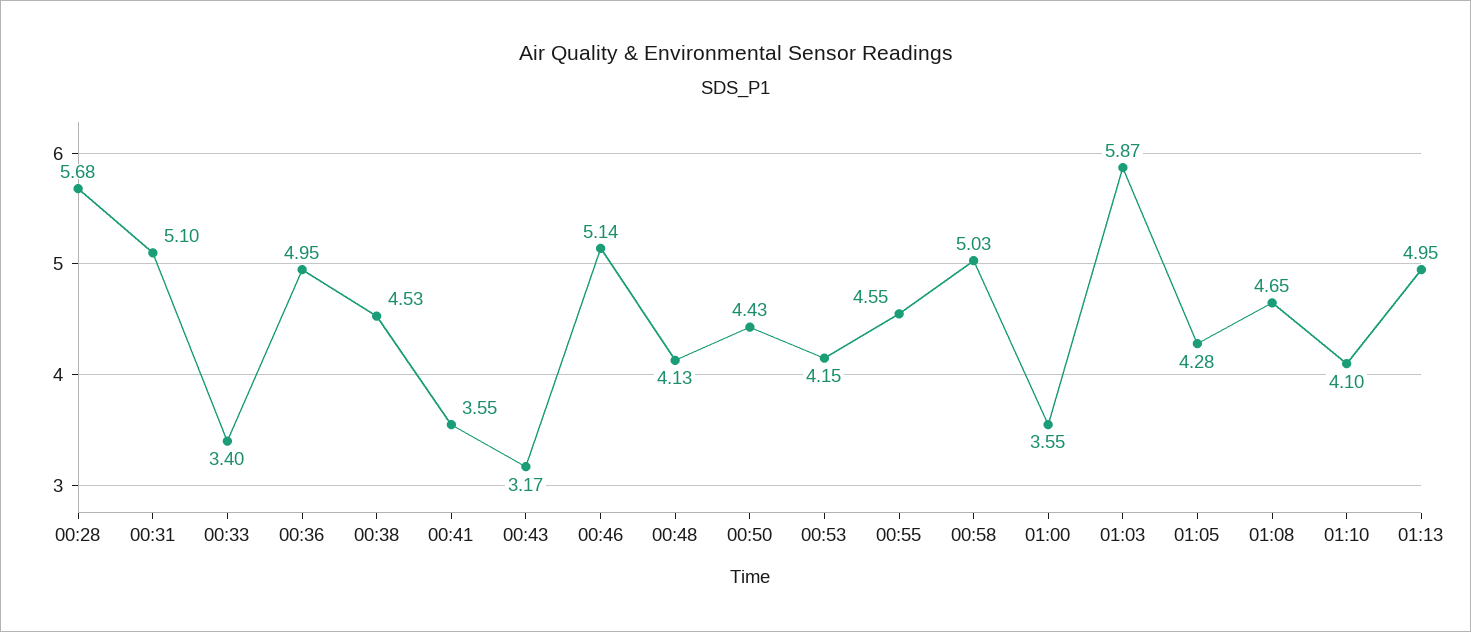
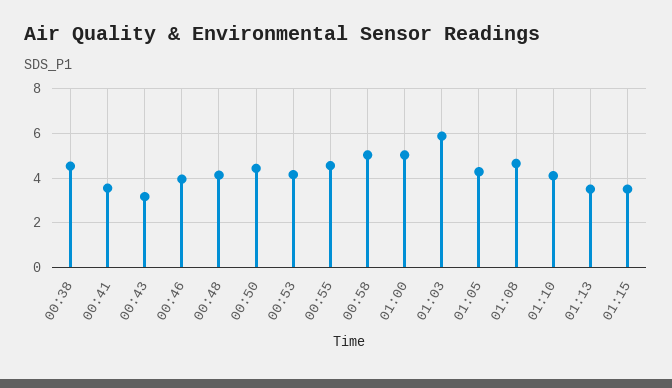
00:28: 5.68 -> none
00:31: 5.1 -> none
00:33: 3.4 -> none
00:36: 4.95 -> none
00:46: 5.14 -> 4
01:00: 3.55 -> 5
01:13: 4.95 -> 3.5
01:15: none -> 3.5

